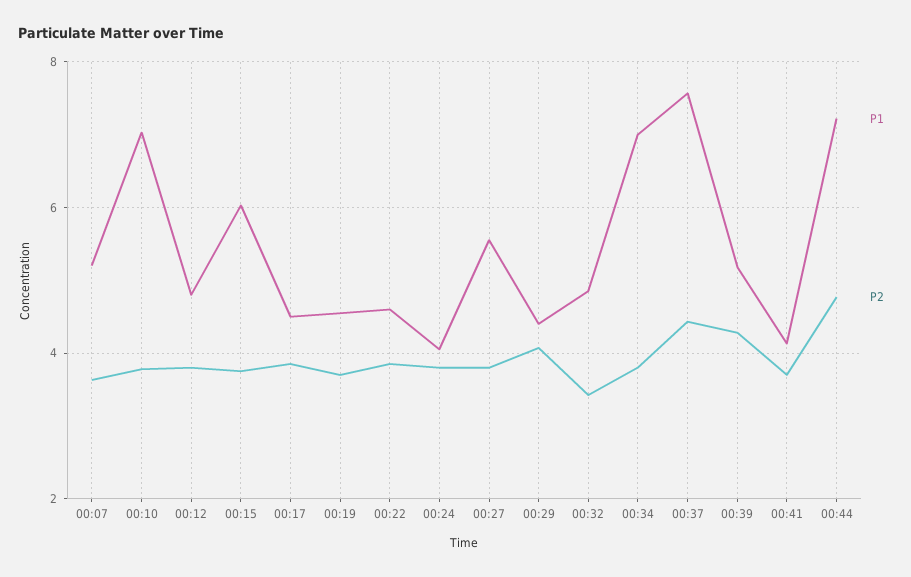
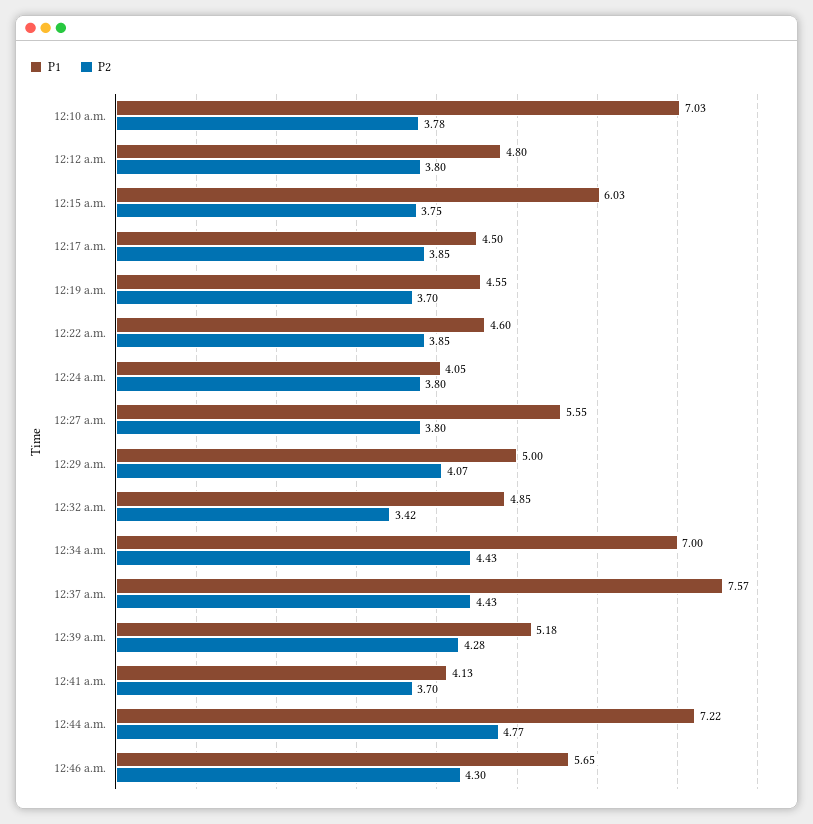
P1, 00:07: 5.2 -> none
P2, 00:07: 3.6 -> none
P1, 00:29: 4.4 -> 5
P2, 00:34: 3.8 -> 4.43
P1, 12:46 a.m.: none -> 5.65
P2, 12:46 a.m.: none -> 4.3

